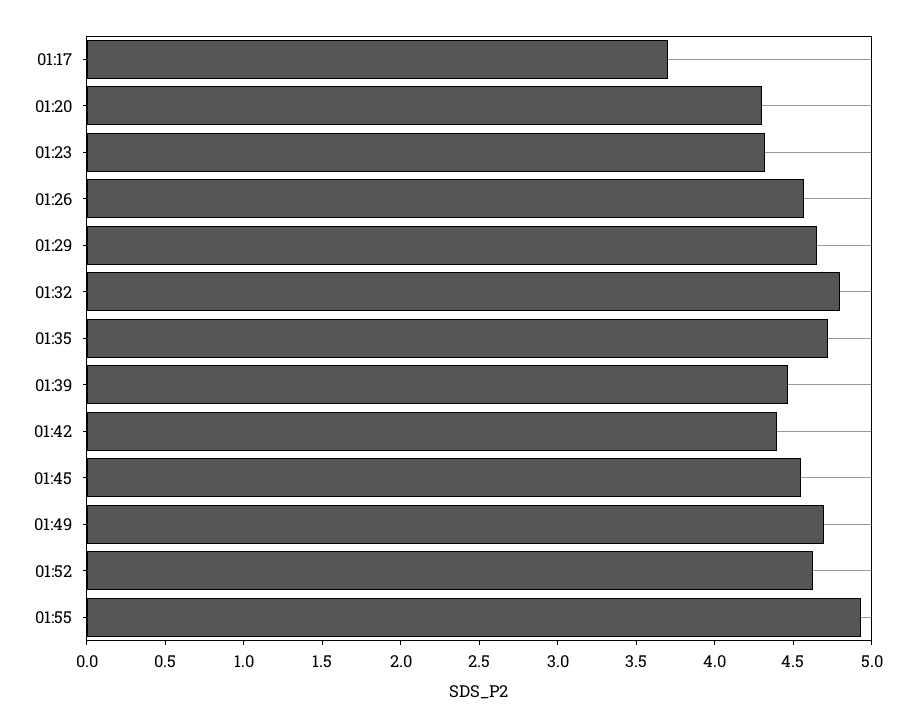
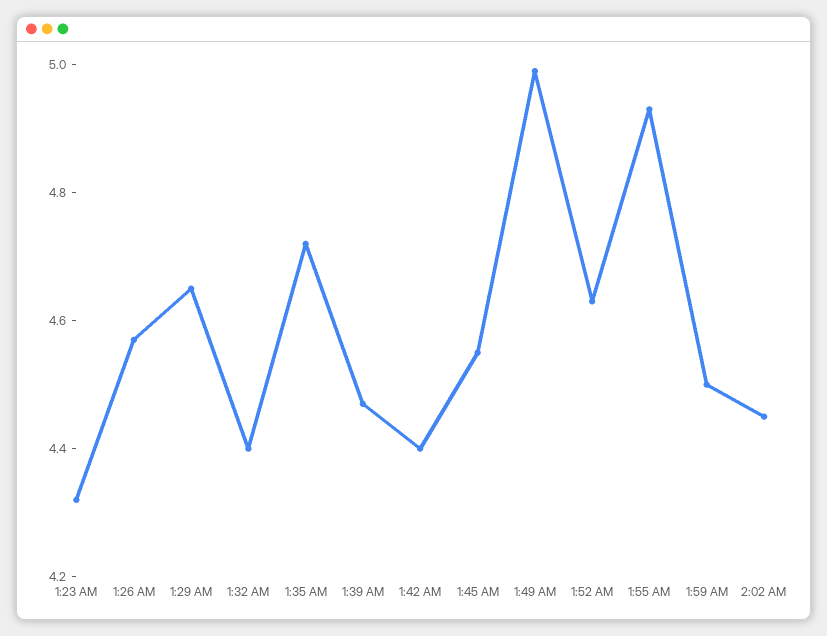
01:17: 3.7 -> none
01:20: 4.3 -> none
01:32: 4.8 -> 4.4
01:49: 4.7 -> 5
1:59 AM: none -> 4.5
2:02 AM: none -> 4.45

